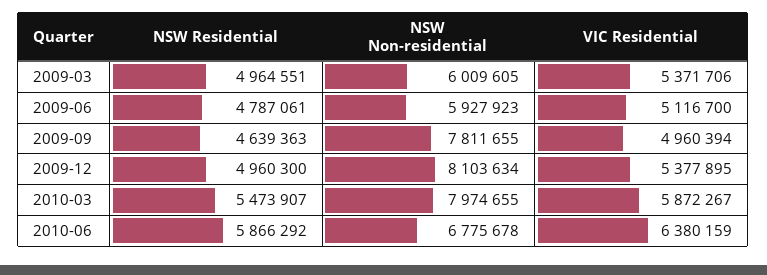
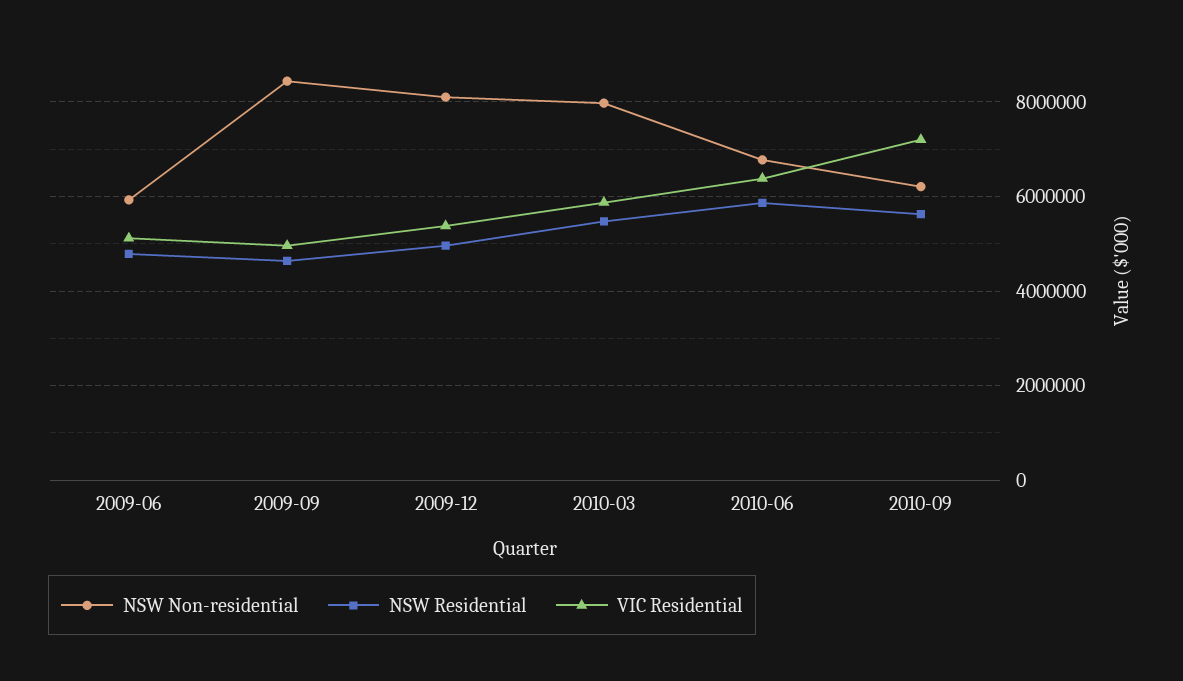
NSW Residential, 2009-03: 4964551 -> none
NSW Non-residential, 2009-03: 6009605 -> none
VIC Residential, 2009-03: 5371706 -> none
NSW Non-residential, 2009-09: 7811655 -> 8400000
NSW Non-residential, 2010-09: none -> 6200000
NSW Residential, 2010-09: none -> 5600000
VIC Residential, 2010-09: none -> 7200000

